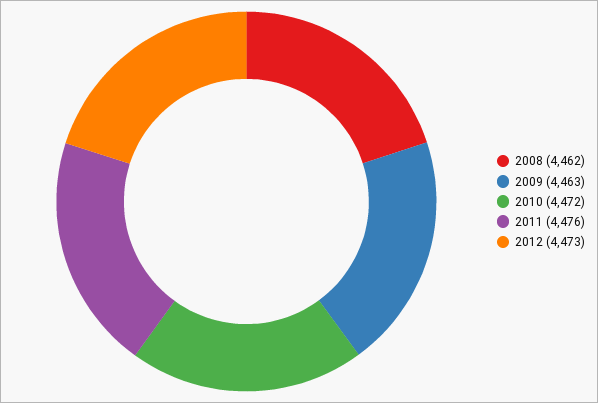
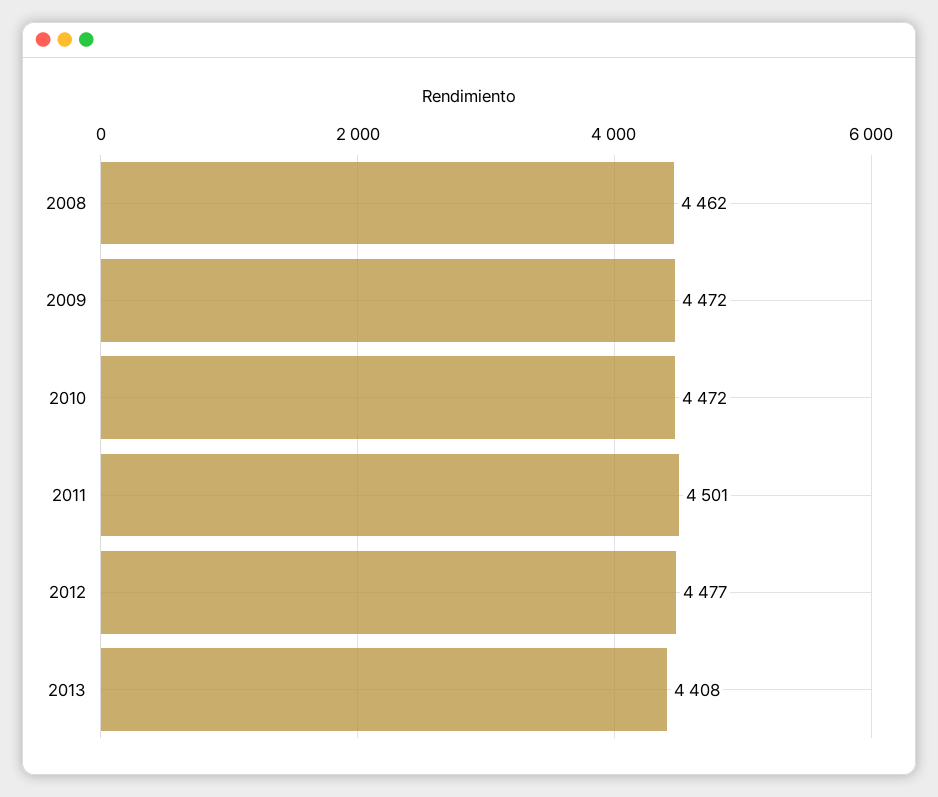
2009: 4463 -> 4472
2011: 4476 -> 4501
2012: 4473 -> 4477
2013: none -> 4408

